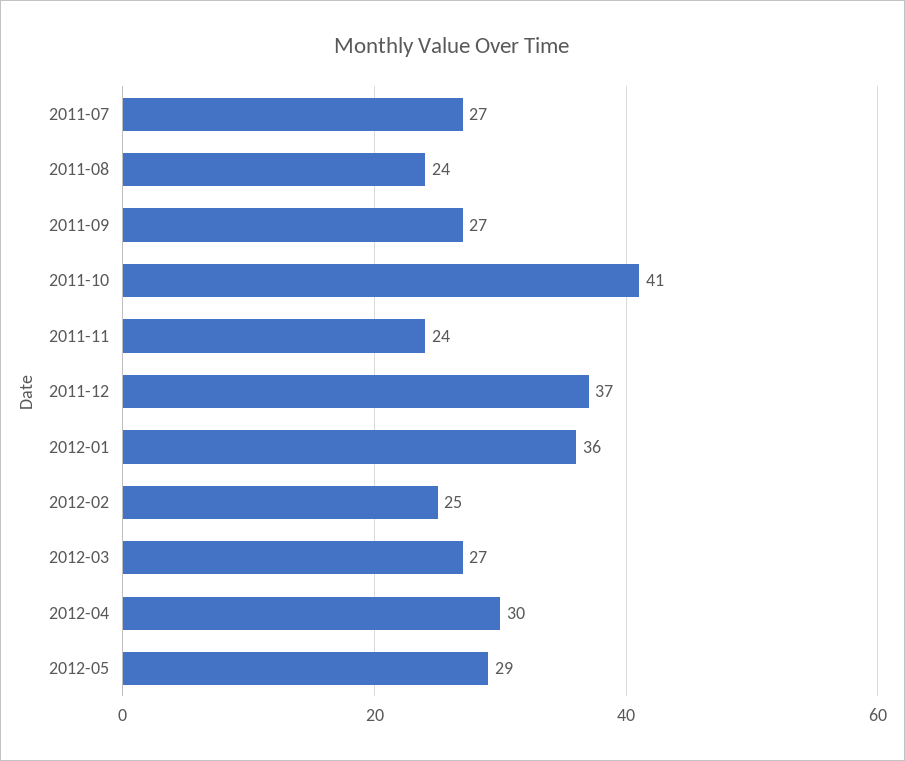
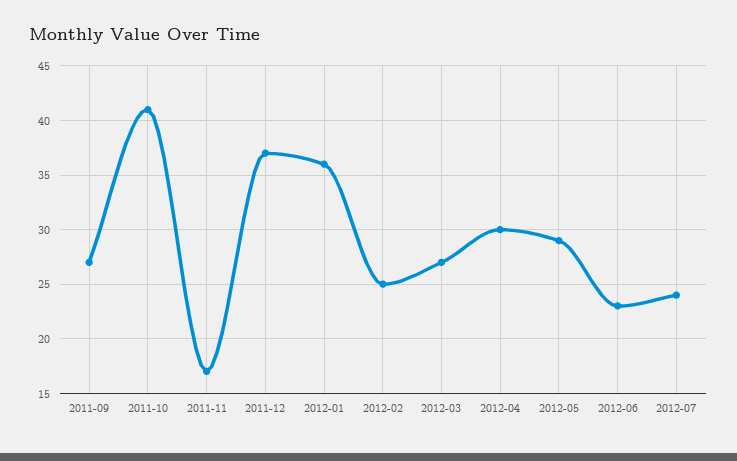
2011-07: 27 -> none
2011-08: 24 -> none
2011-11: 24 -> 17
2012-06: none -> 23
2012-07: none -> 24

